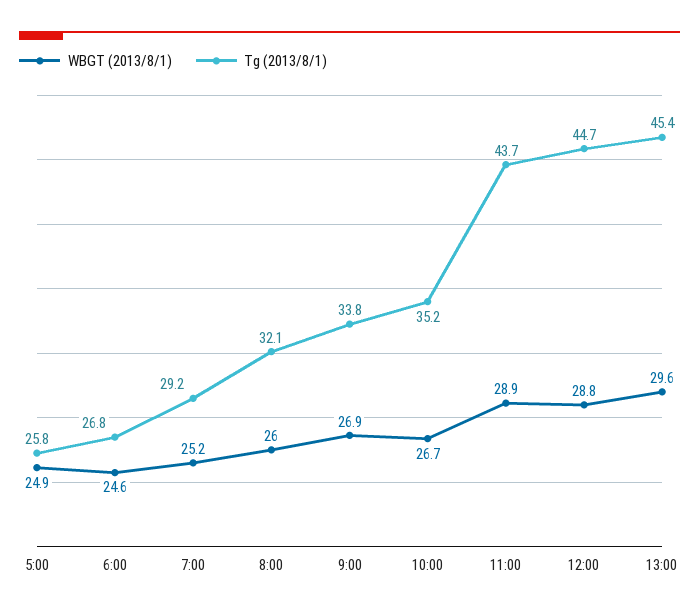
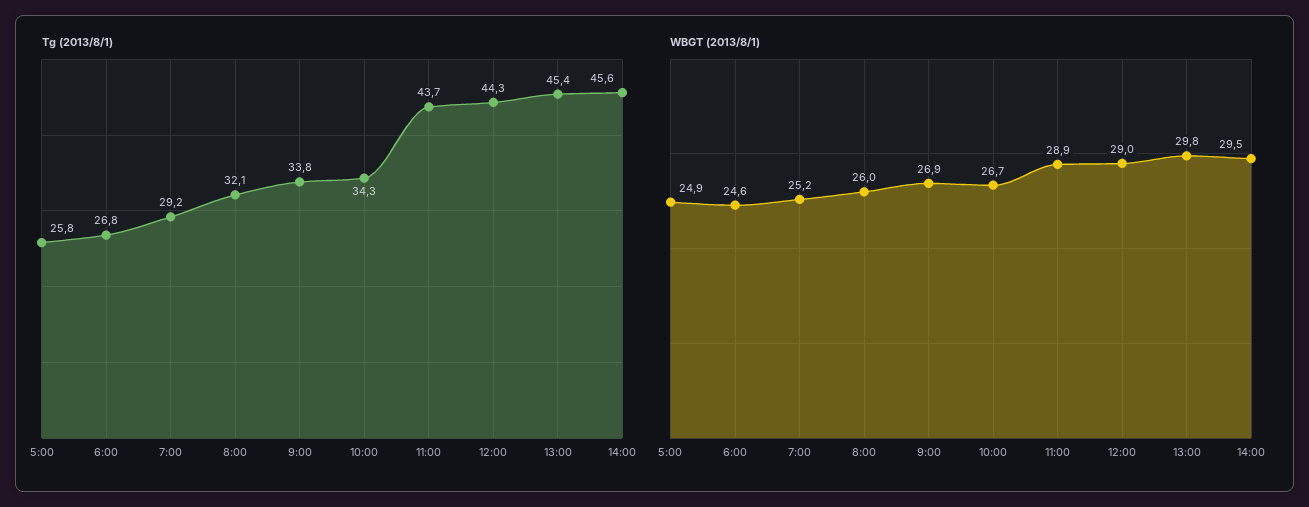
Tg (2013/8/1), 10:00: 35.2 -> 34.3
WBGT (2013/8/1), 12:00: 28.8 -> 29
Tg (2013/8/1), 12:00: 44.7 -> 44.3
WBGT (2013/8/1), 13:00: 29.6 -> 29.8
Tg (2013/8/1), 14:00: none -> 45.6
WBGT (2013/8/1), 14:00: none -> 29.5

